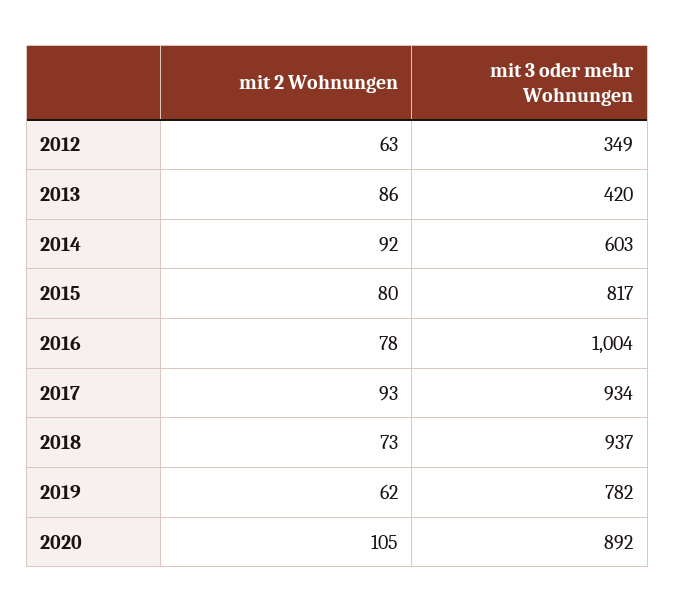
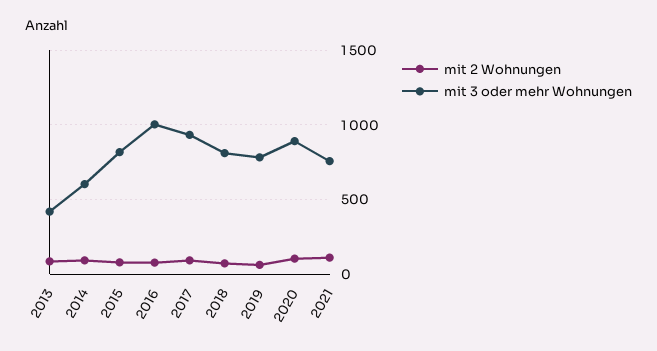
mit 2 Wohnungen, 2012: 63 -> none
mit 3 oder mehr Wohnungen, 2012: 349 -> none
mit 3 oder mehr Wohnungen, 2018: 937 -> 800
mit 2 Wohnungen, 2021: none -> 100
mit 3 oder mehr Wohnungen, 2021: none -> 750

